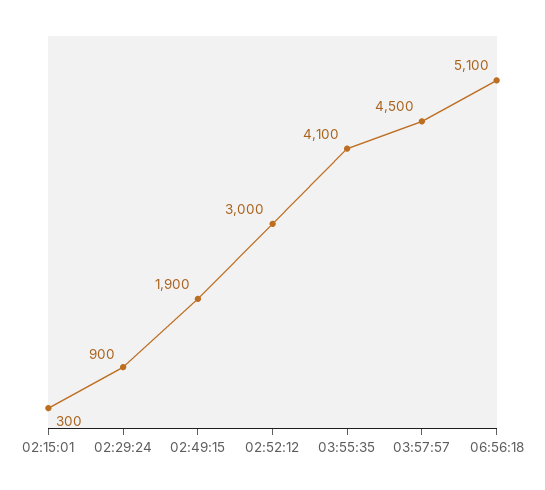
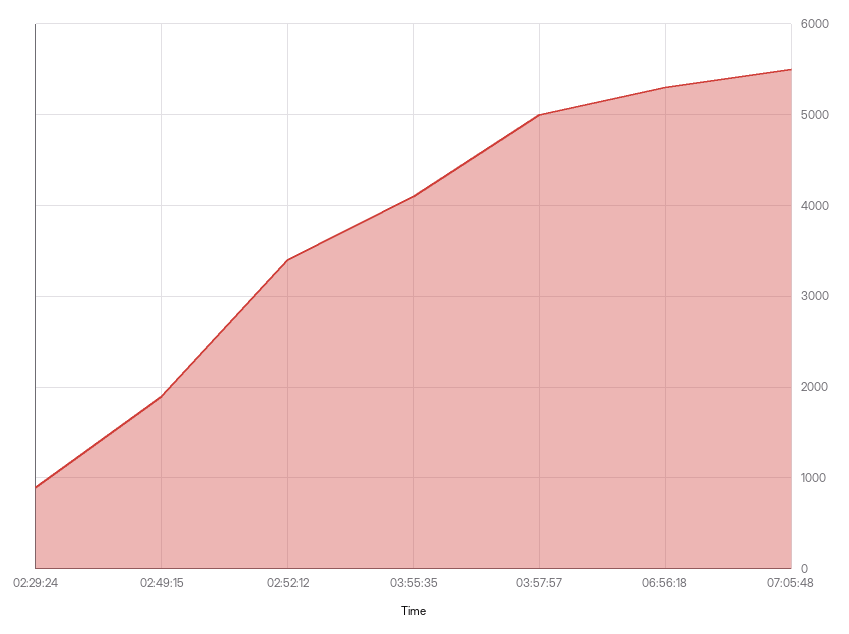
02:15:01: 300 -> none
02:52:12: 3000 -> 3400
03:57:57: 4500 -> 5000
06:56:18: 5100 -> 5300
07:05:48: none -> 5500

